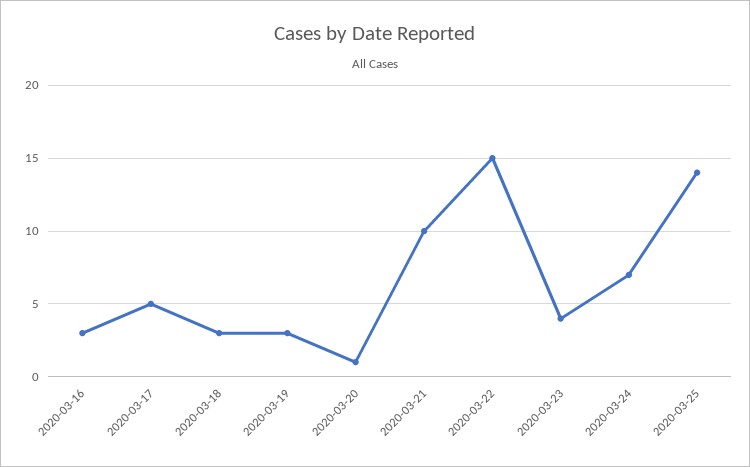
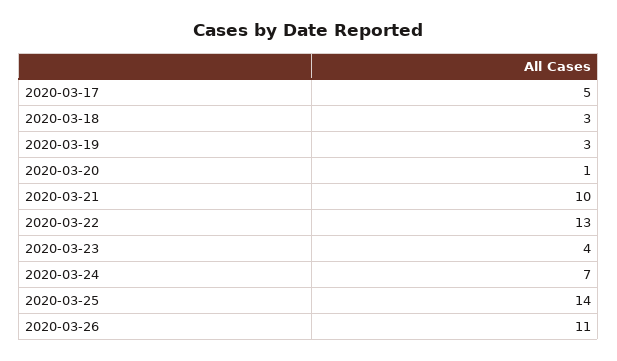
2020-03-16: 3 -> none
2020-03-22: 15 -> 13
2020-03-26: none -> 11

